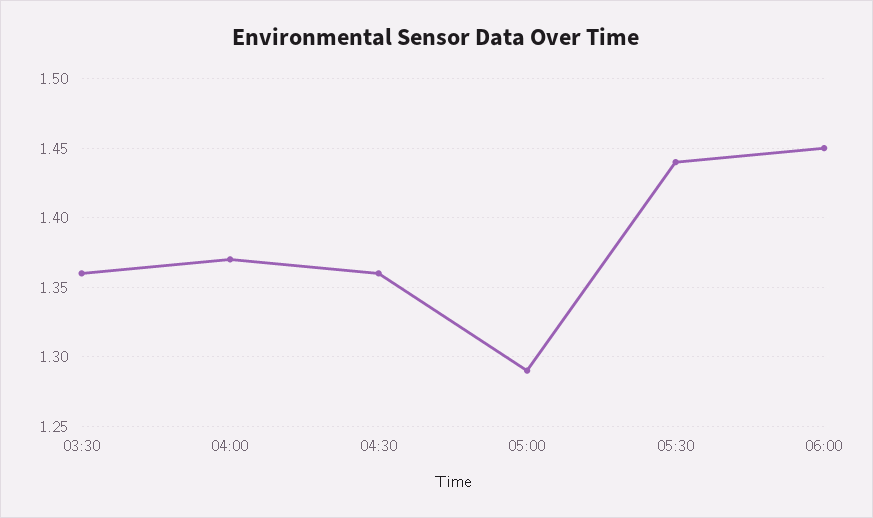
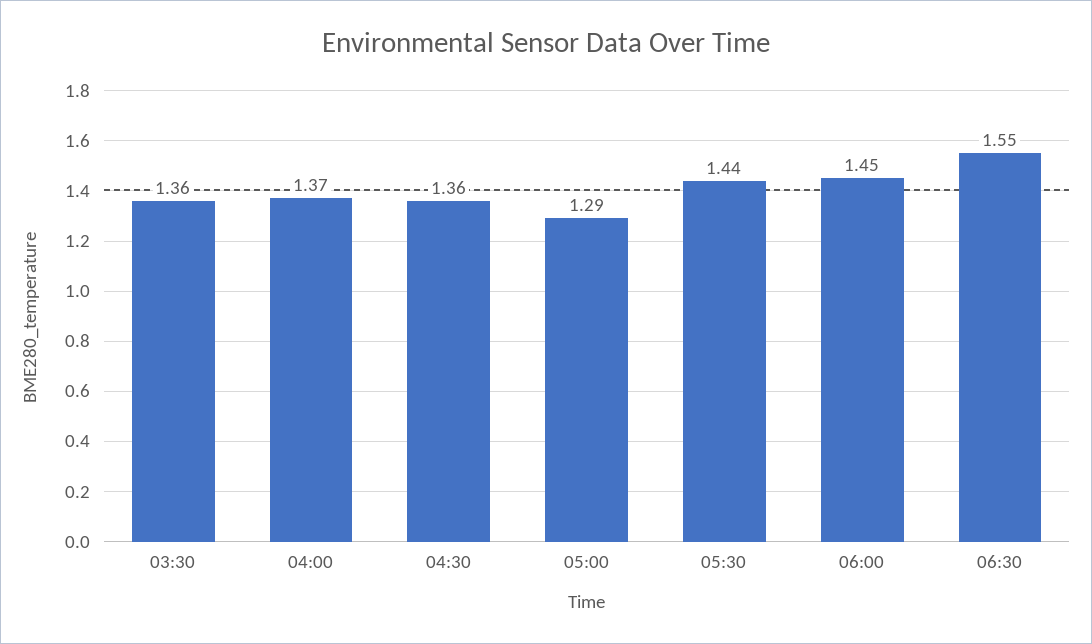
06:30: none -> 1.55

